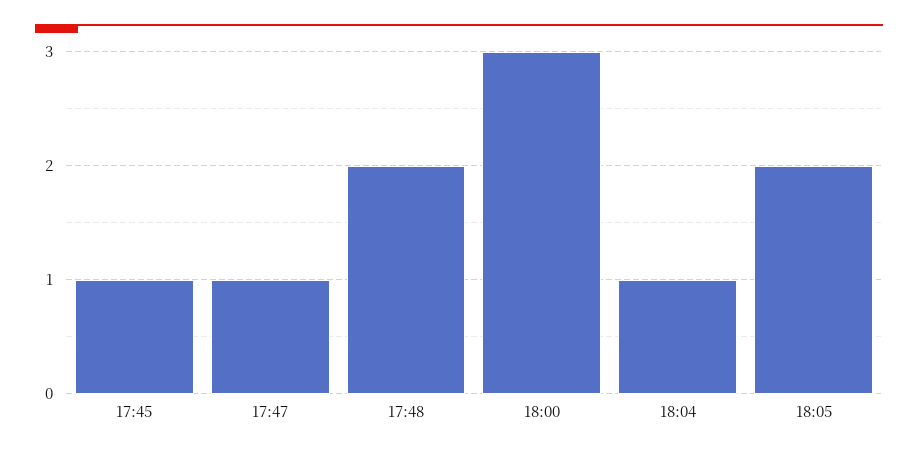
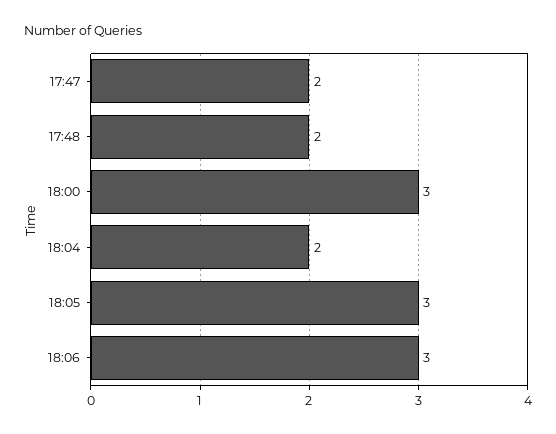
17:45: 1 -> none
17:47: 1 -> 2
18:04: 1 -> 2
18:05: 2 -> 3
18:06: none -> 3

